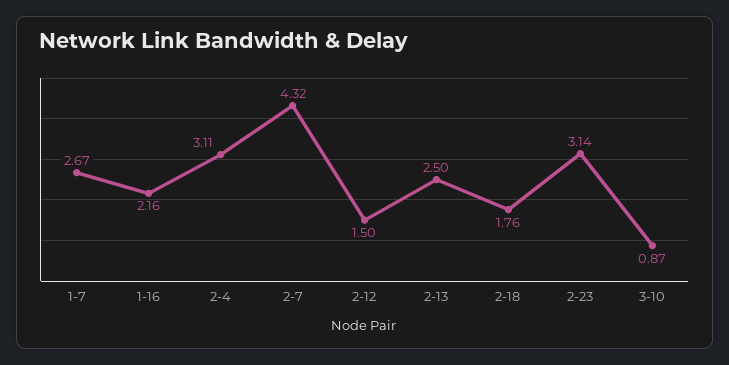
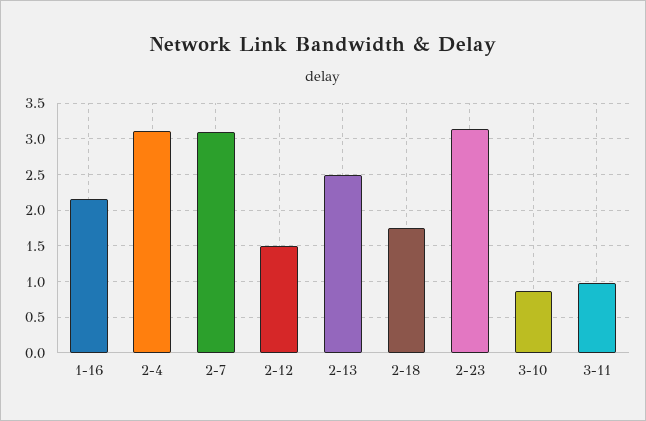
1-7: 2.67 -> none
2-7: 4.32 -> 3.1
3-11: none -> 1

